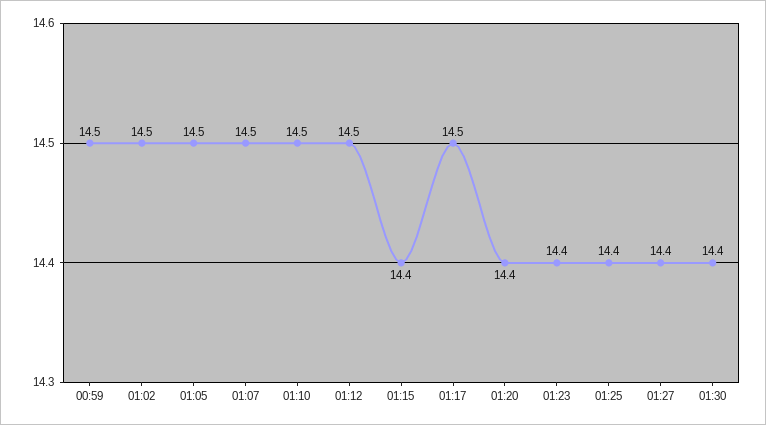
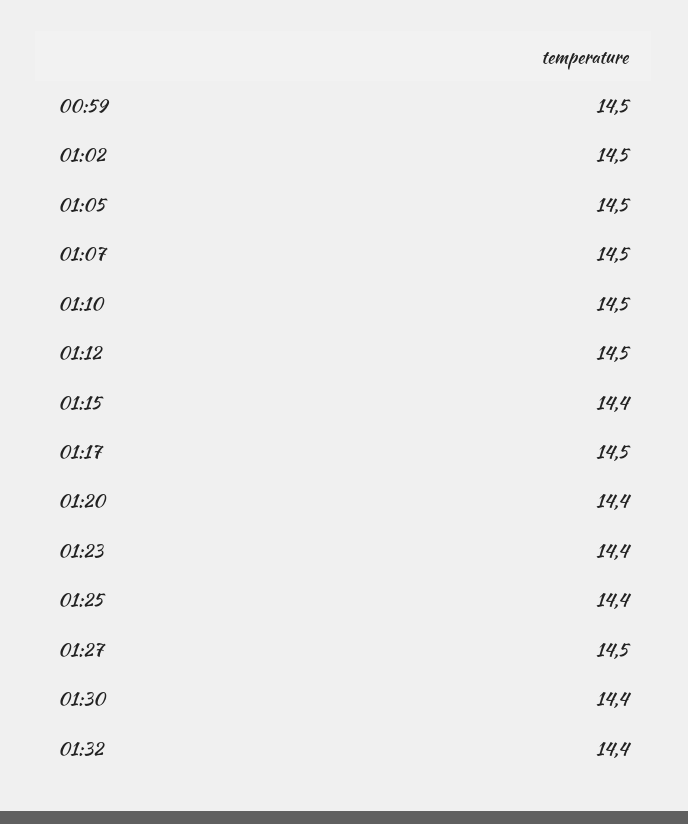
01:27: 14.4 -> 14.5
01:32: none -> 14.4

